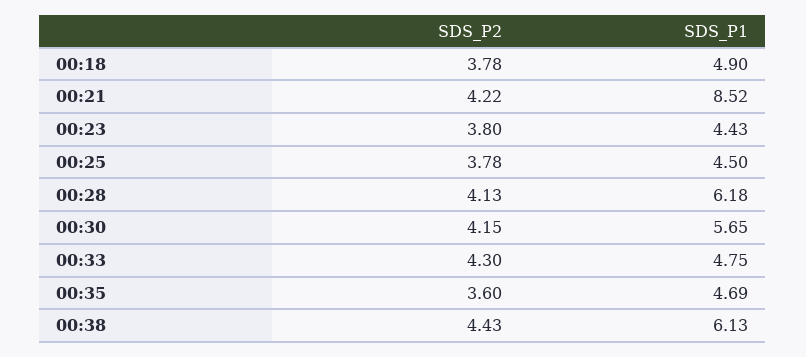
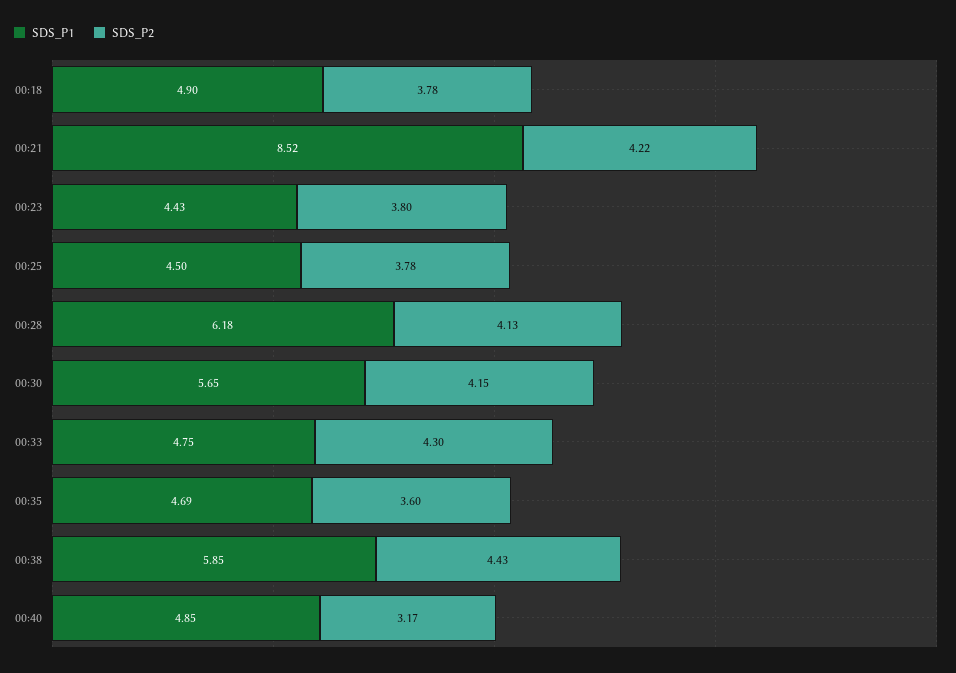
SDS_P1, 00:38: 6.13 -> 5.85
SDS_P1, 00:40: none -> 4.85
SDS_P2, 00:40: none -> 3.17

